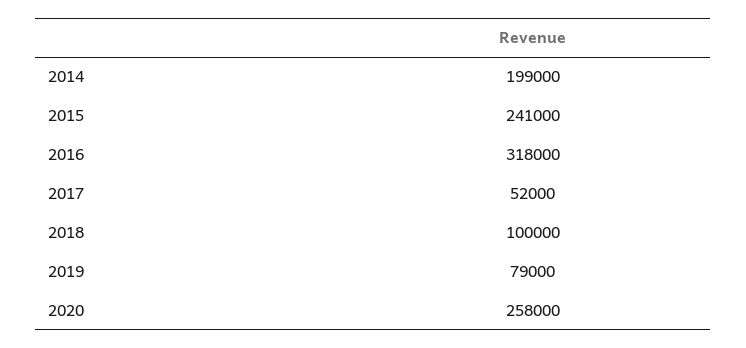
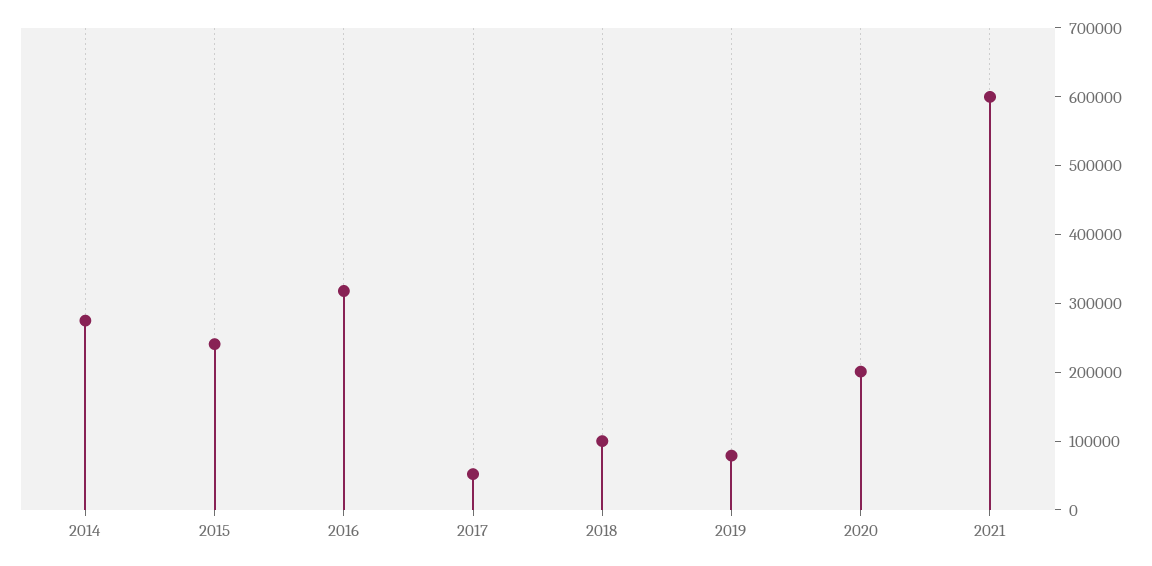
2014: 199000 -> 280000
2020: 258000 -> 200000
2021: none -> 600000

